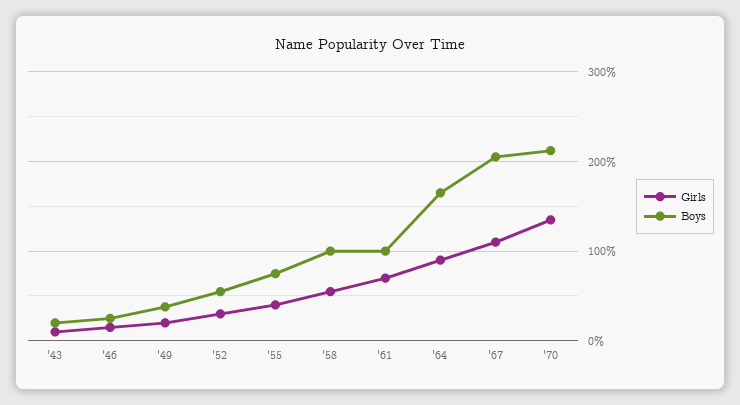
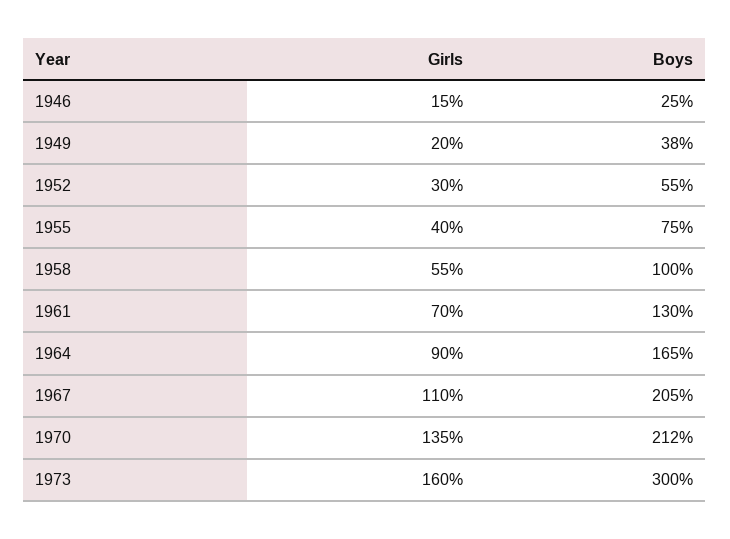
Girls, '43: 10 -> none
Boys, '43: 20 -> none
Boys, '61: 100 -> 130
Girls, 1973: none -> 160
Boys, 1973: none -> 300

